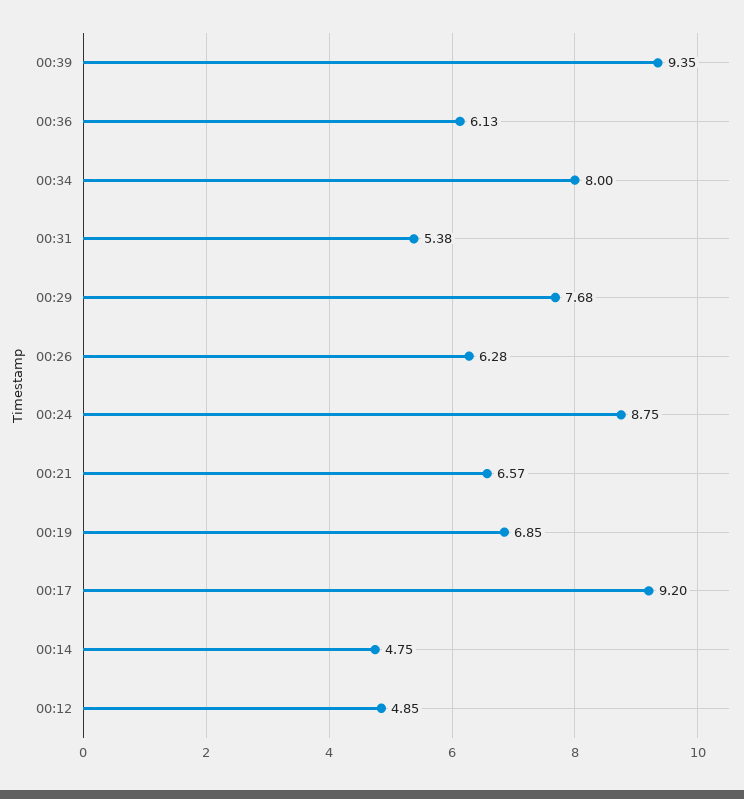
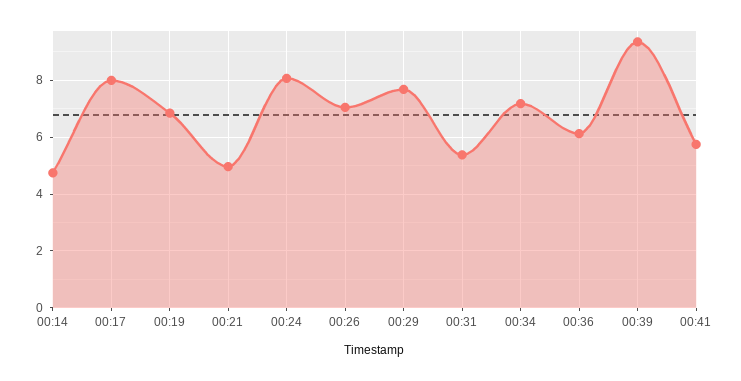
00:34: 8 -> 7.25
00:26: 6.28 -> 7
00:24: 8.75 -> 8
00:21: 6.57 -> 5
00:17: 9.2 -> 8
00:12: 4.85 -> none
00:41: none -> 5.75

